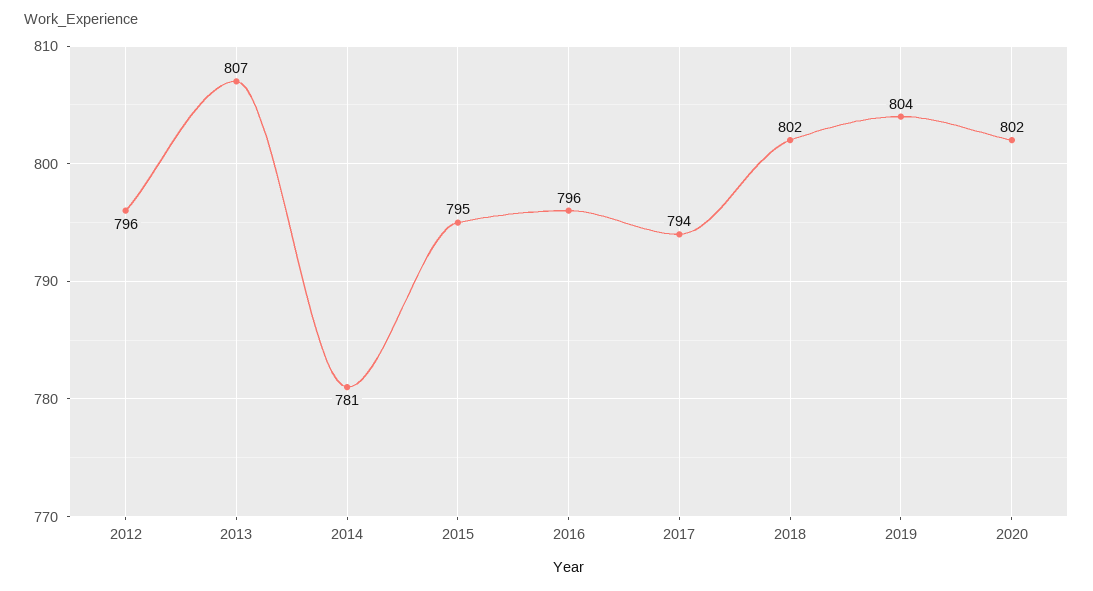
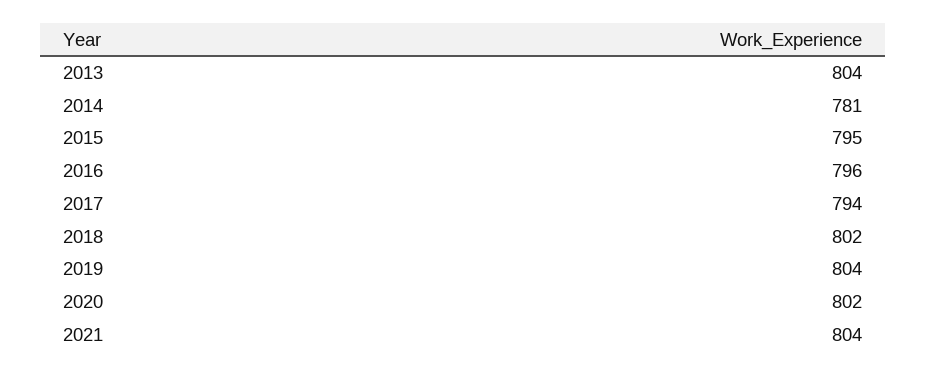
2012: 796 -> none
2013: 807 -> 804
2021: none -> 804

